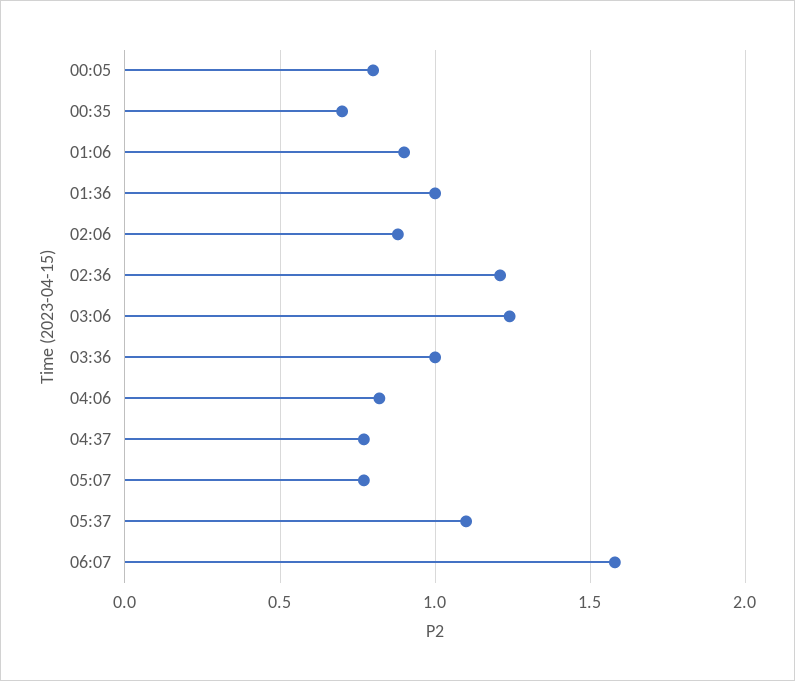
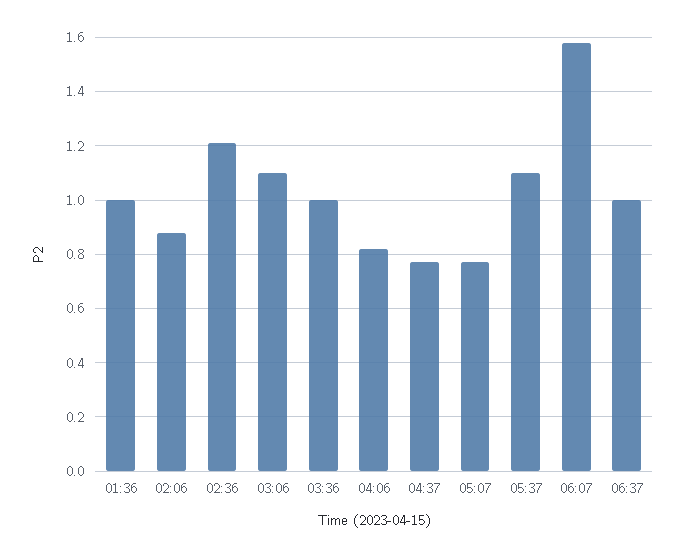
00:05: 0.8 -> none
00:35: 0.7 -> none
01:06: 0.9 -> none
03:06: 1.25 -> 1.1
06:37: none -> 1

